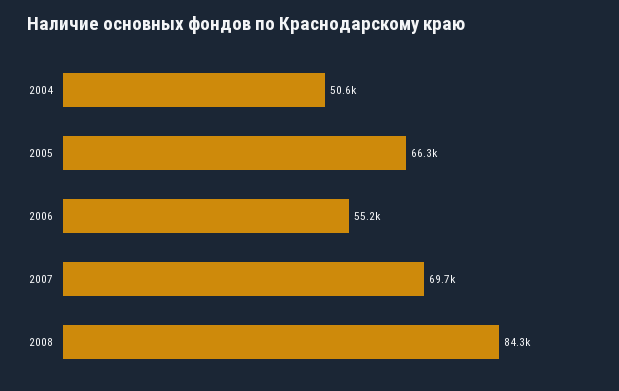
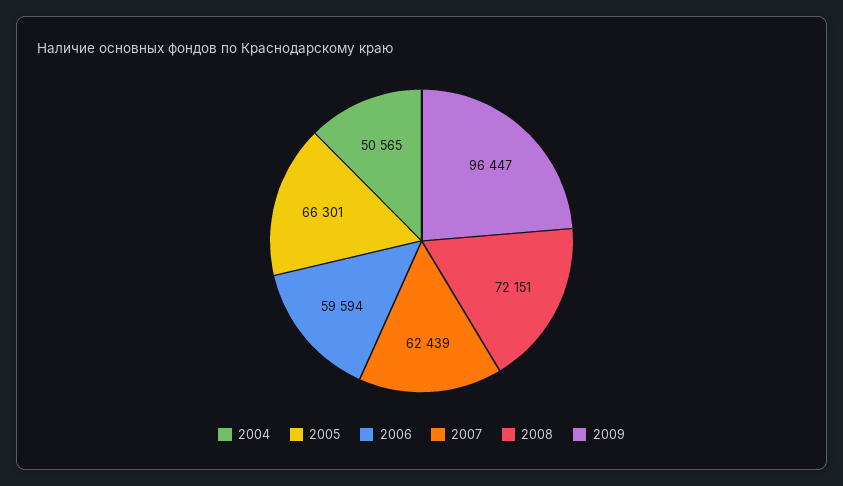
2006: 55200 -> 59594
2007: 69700 -> 62439
2008: 84300 -> 72151
2009: none -> 96447

